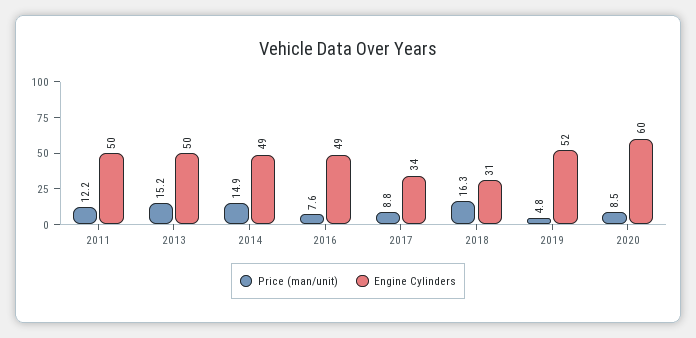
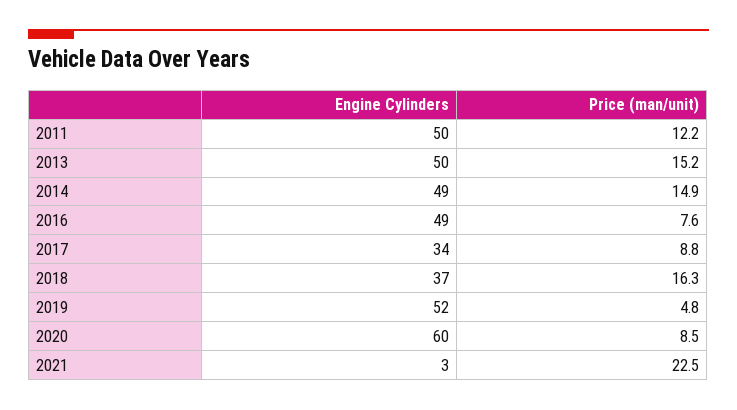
Engine Cylinders, 2018: 31 -> 37
Engine Cylinders, 2021: none -> 3
Price (man/unit), 2021: none -> 22.5

